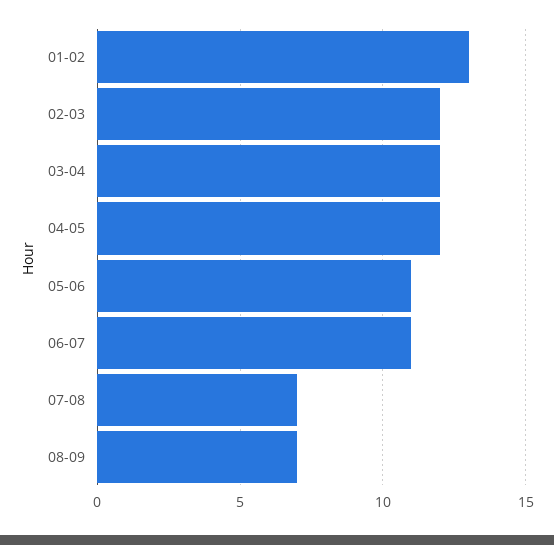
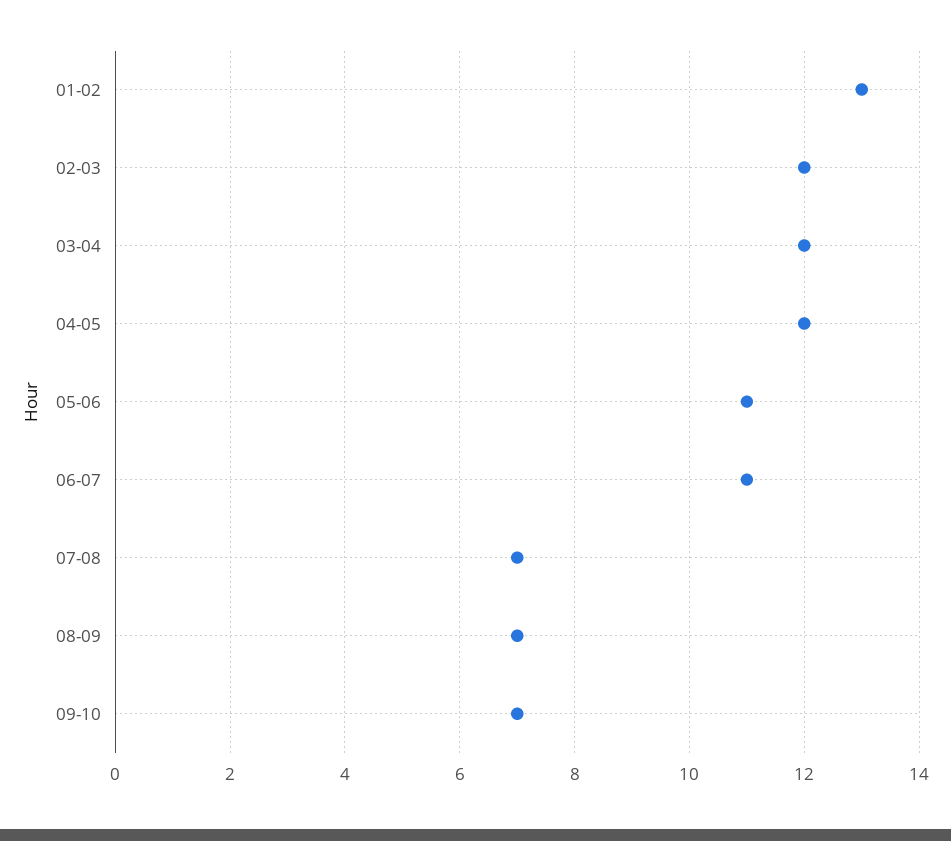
09-10: none -> 7

